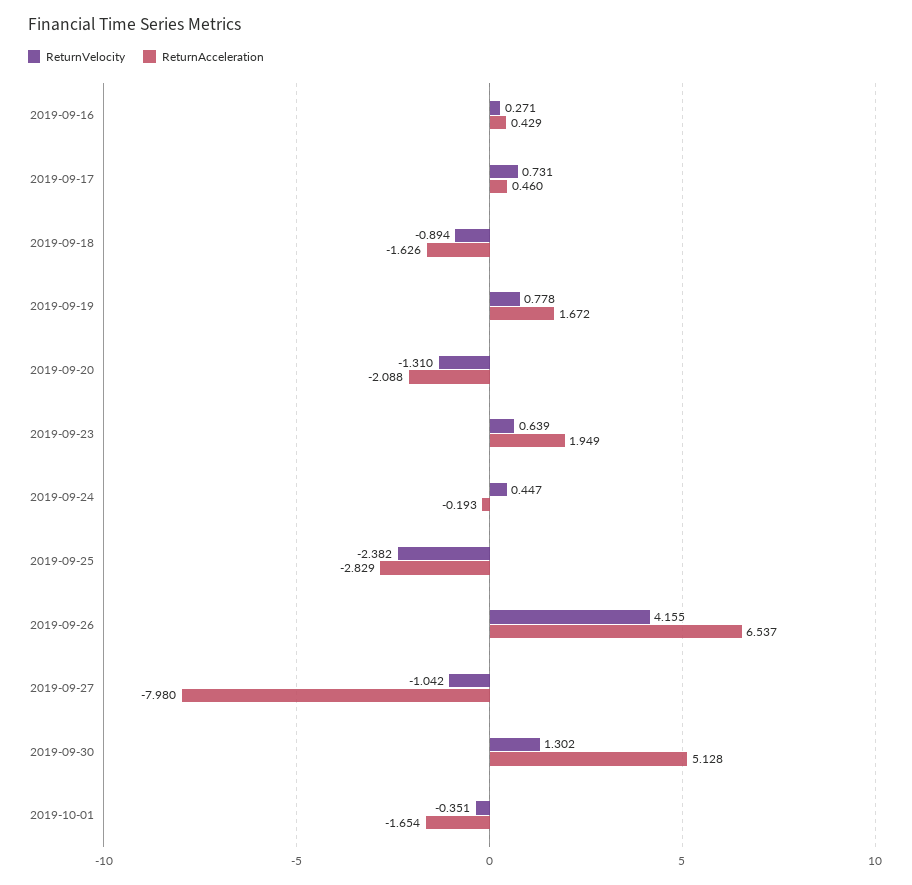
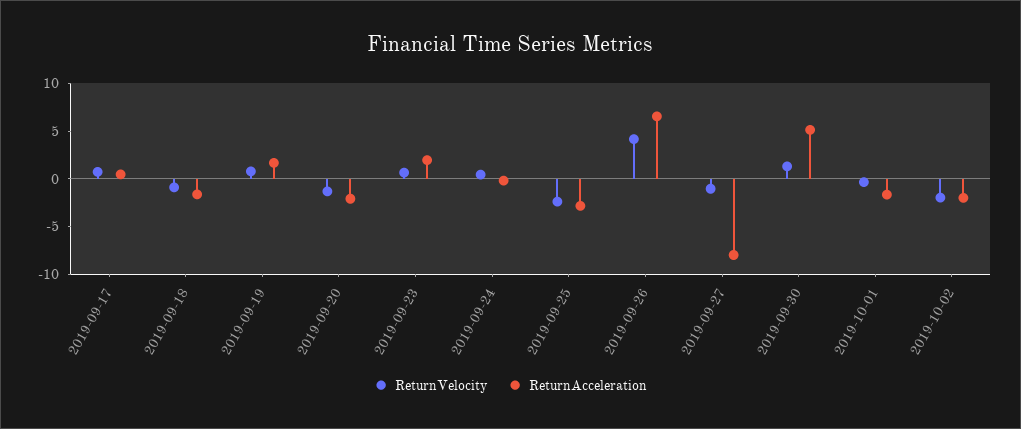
ReturnVelocity, 2019-09-16: 0.271 -> none
ReturnAcceleration, 2019-09-16: 0.429 -> none
ReturnVelocity, 2019-10-02: none -> -2
ReturnAcceleration, 2019-10-02: none -> -2

